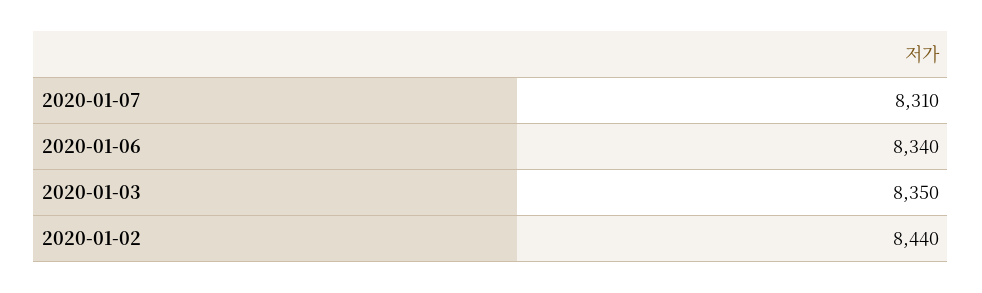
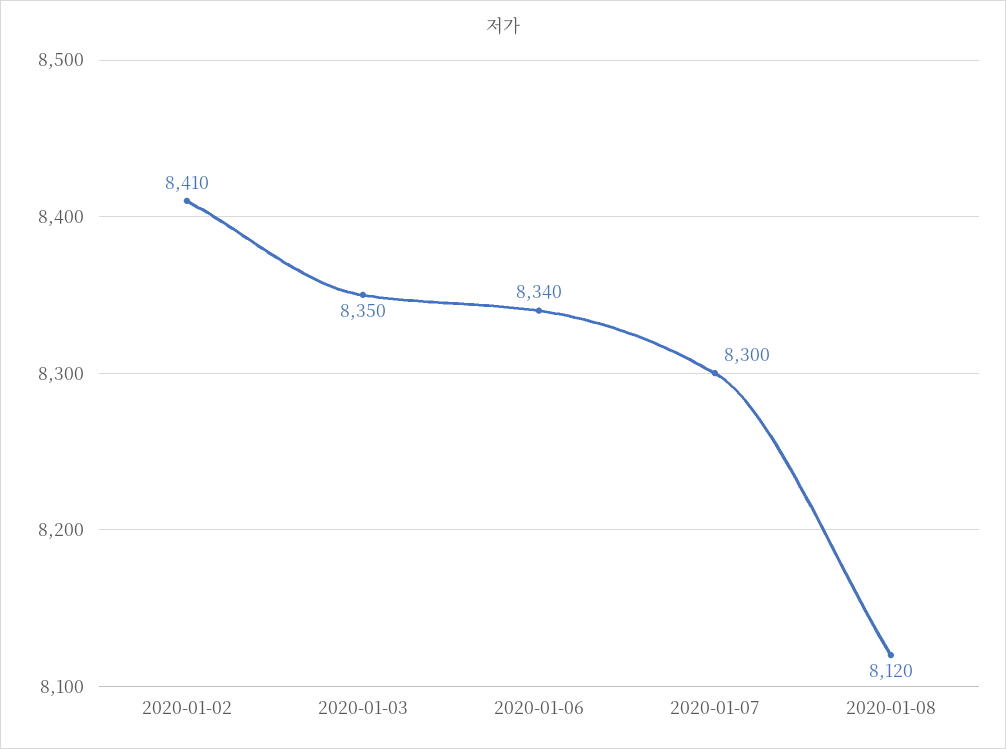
2020-01-07: 8310 -> 8300
2020-01-02: 8440 -> 8410
2020-01-08: none -> 8120

